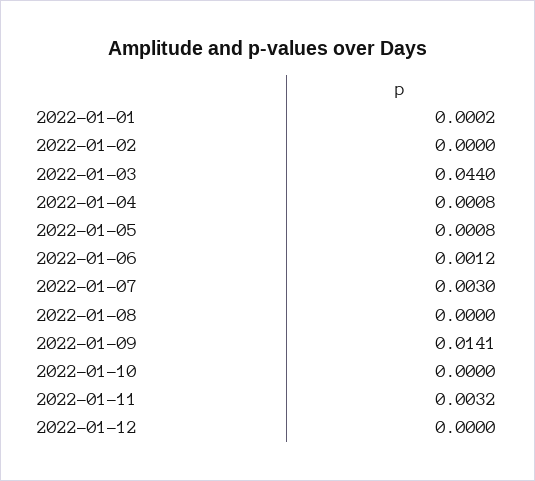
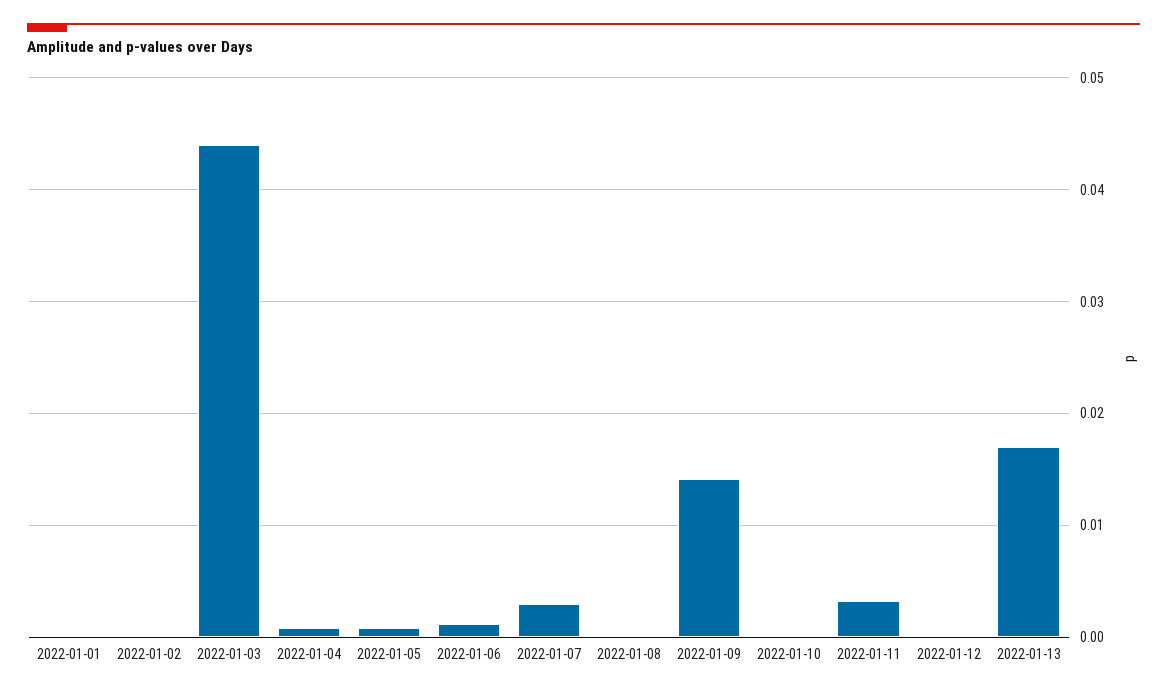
2022-01-13: none -> 0.017

